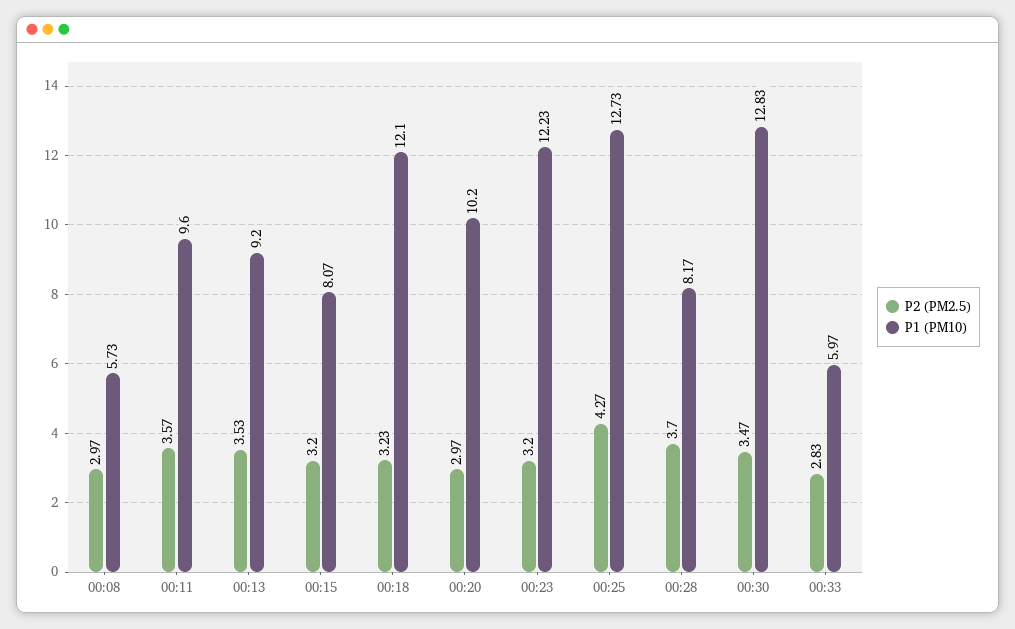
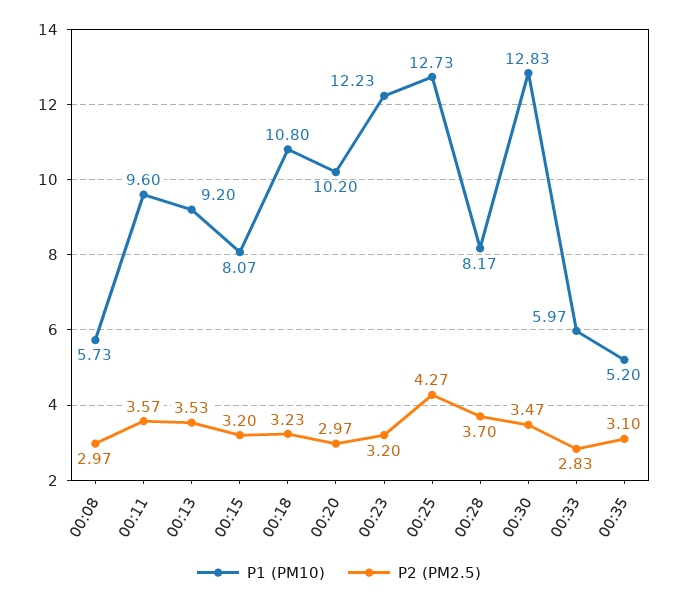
P1 (PM10), 00:18: 12.1 -> 10.8
P1 (PM10), 00:35: none -> 5.2
P2 (PM2.5), 00:35: none -> 3.1

